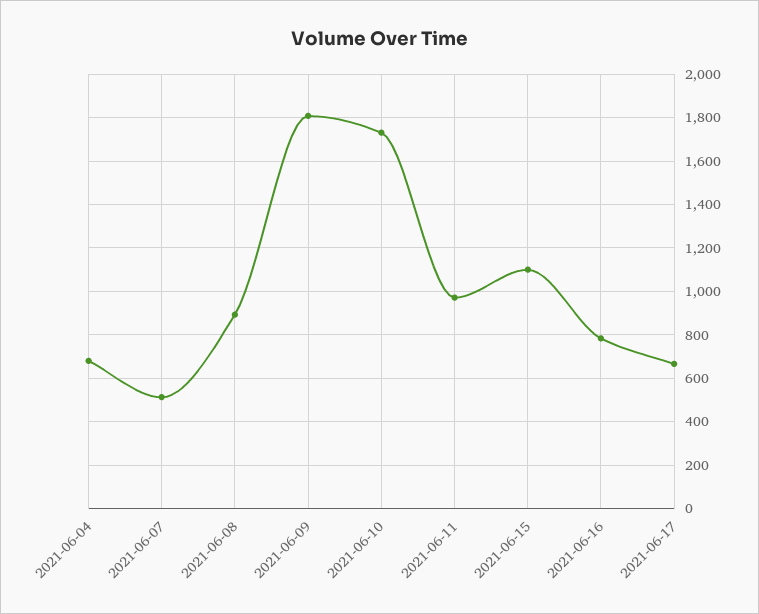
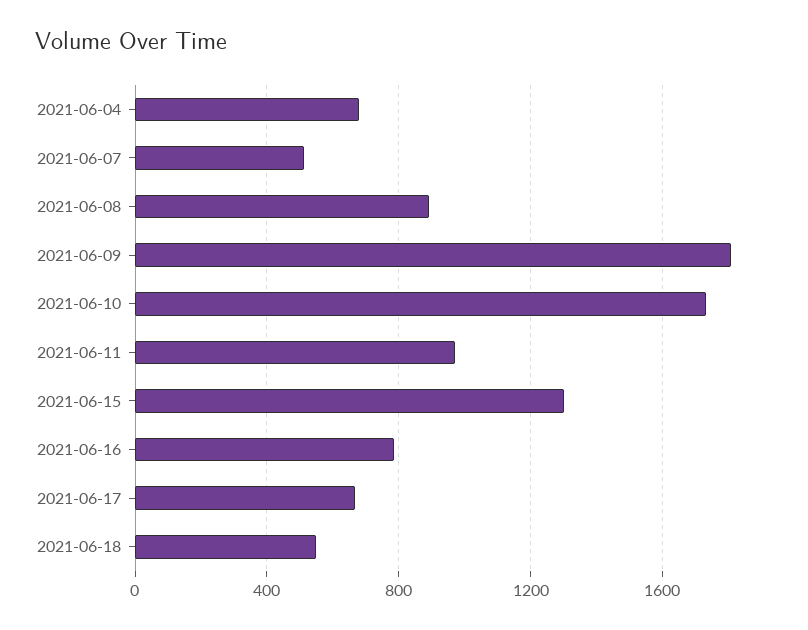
2021-06-15: 1100 -> 1300
2021-06-18: none -> 550

